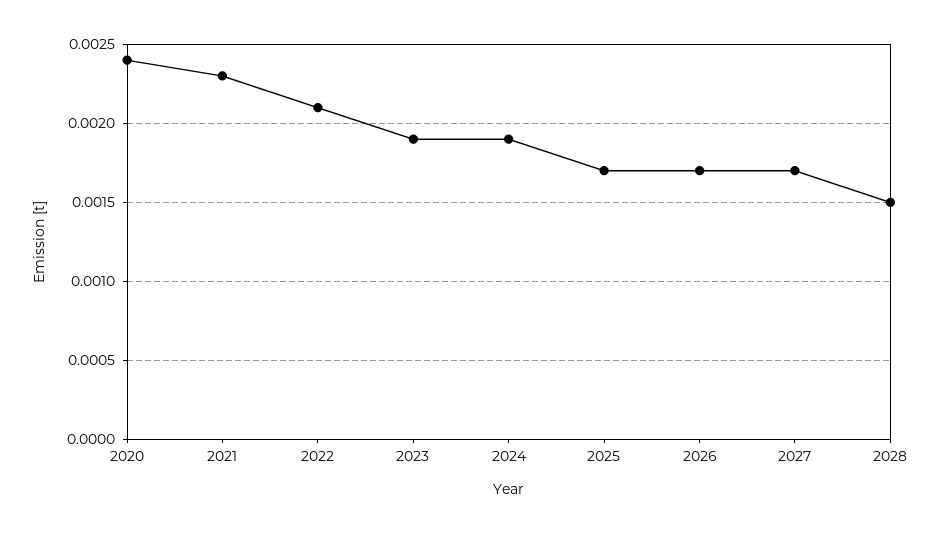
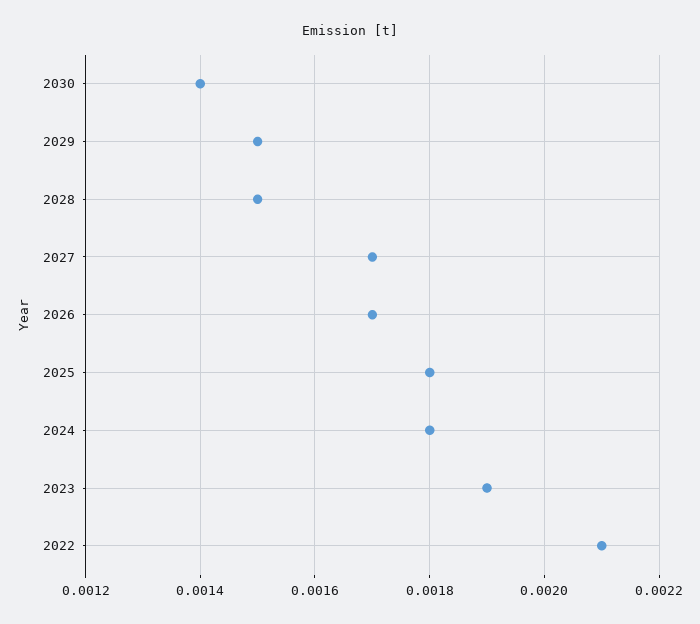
2020: 0.0024 -> none
2021: 0.0023 -> none
2024: 0.0019 -> 0.0018
2025: 0.0017 -> 0.0018
2030: none -> 0.0014
2029: none -> 0.0015

